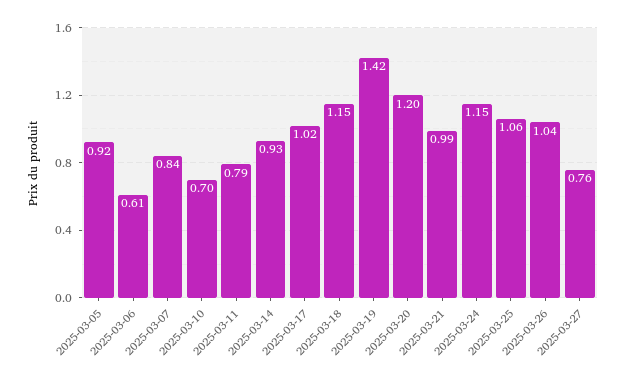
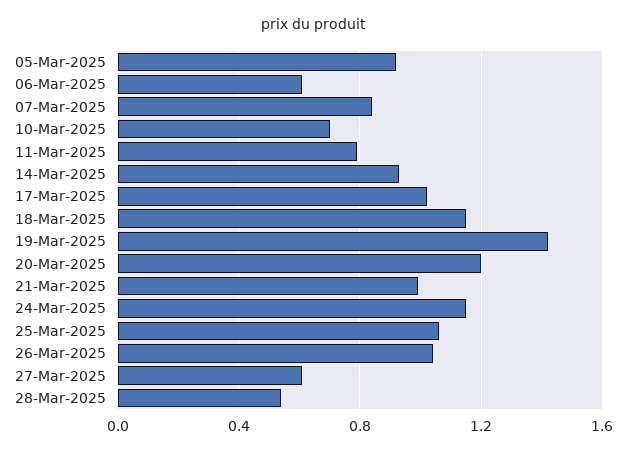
2025-03-27: 0.76 -> 0.6
28-Mar-2025: none -> 0.55

